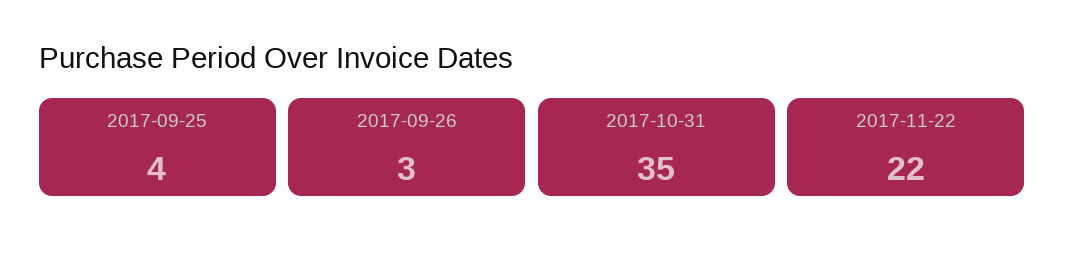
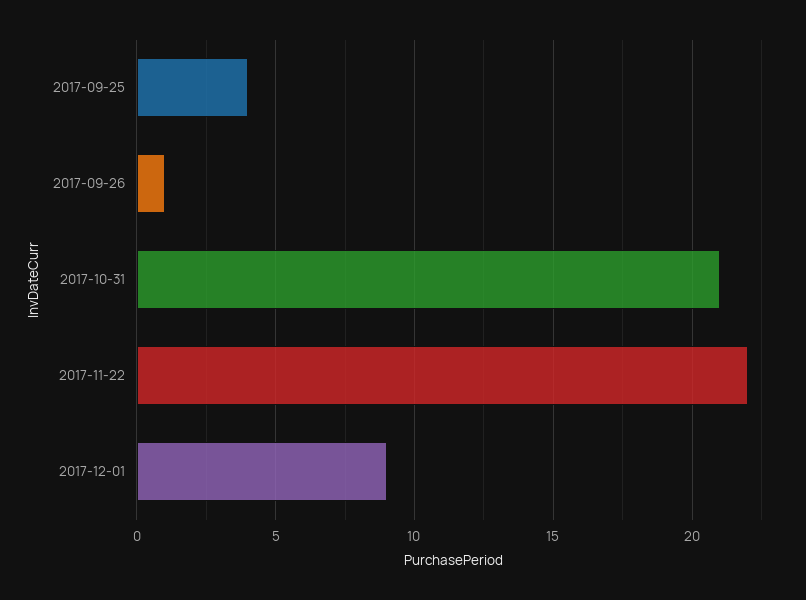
2017-09-26: 3 -> 1
2017-10-31: 35 -> 21
2017-12-01: none -> 9

